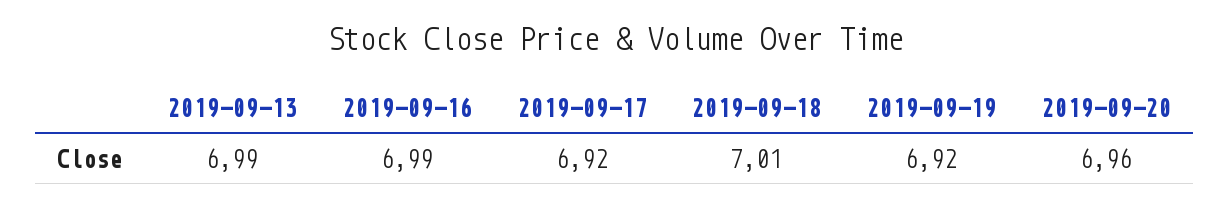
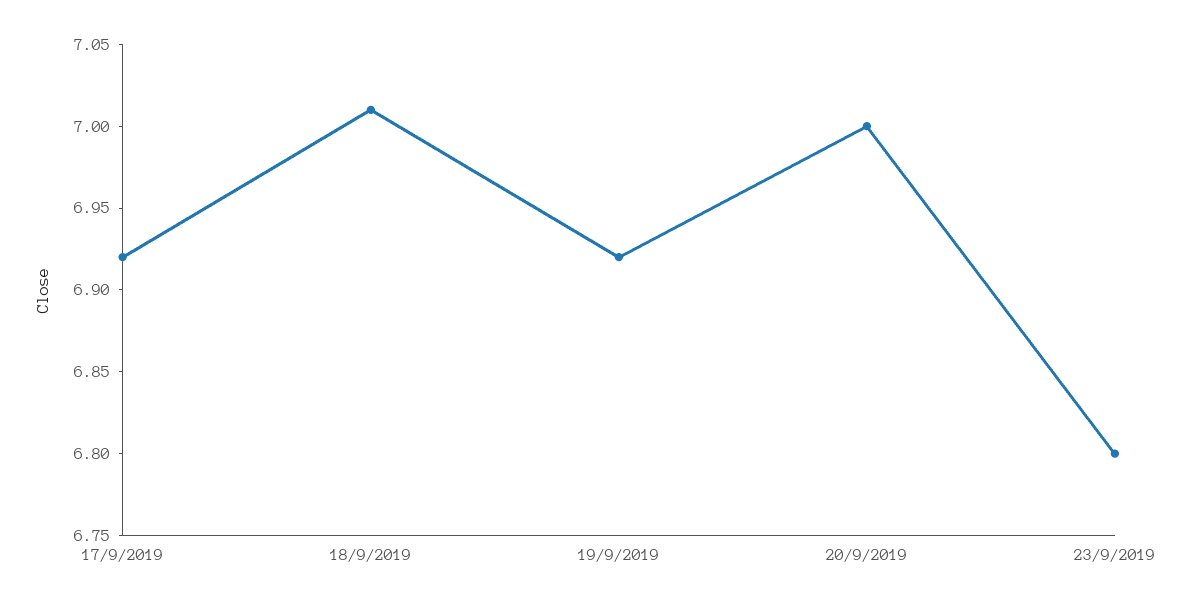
2019-09-13: 6.99 -> none
2019-09-16: 6.99 -> none
2019-09-20: 6.96 -> 7
23/9/2019: none -> 6.8

